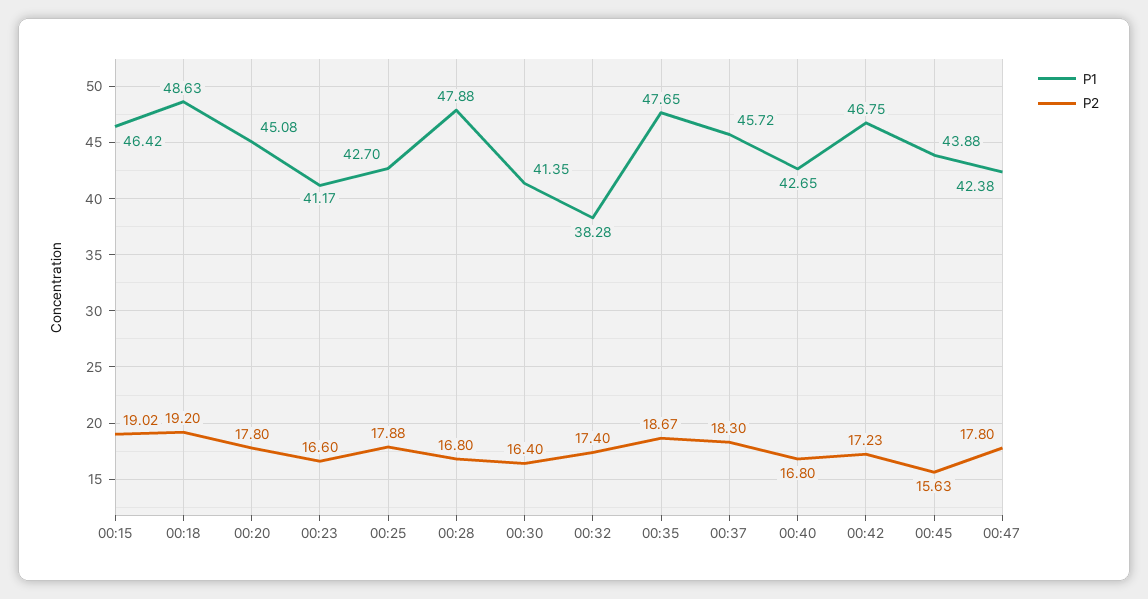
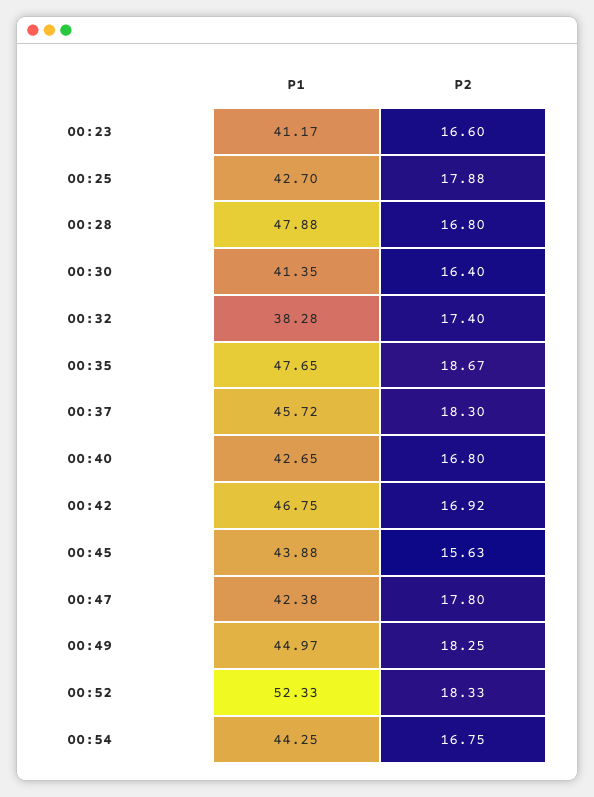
P1, 00:15: 46.42 -> none
P2, 00:15: 19.02 -> none
P1, 00:18: 48.63 -> none
P2, 00:18: 19.2 -> none
P1, 00:20: 45.08 -> none
P2, 00:20: 17.8 -> none
P2, 00:42: 17.23 -> 16.92
P1, 00:49: none -> 44.97
P2, 00:49: none -> 18.25
P1, 00:52: none -> 52.33
P2, 00:52: none -> 18.33
P1, 00:54: none -> 44.25
P2, 00:54: none -> 16.75

